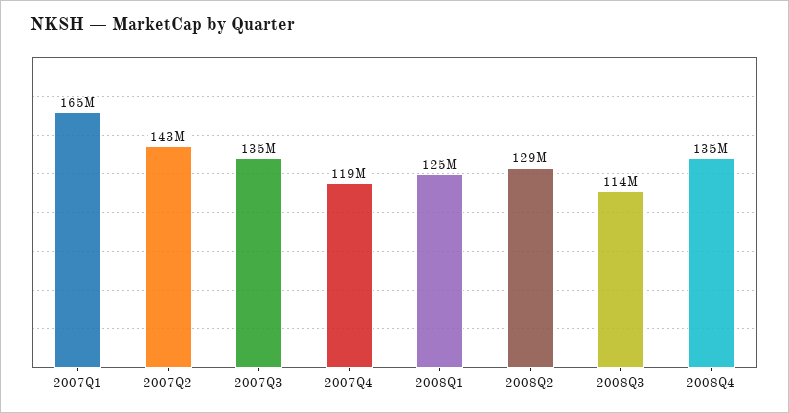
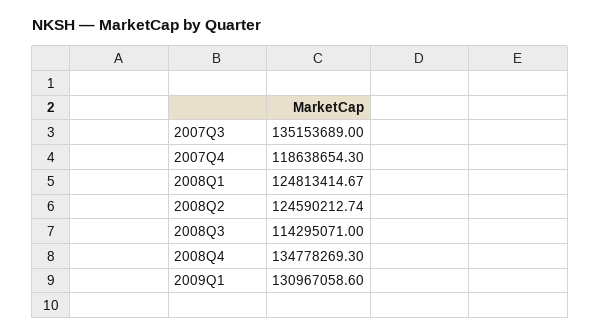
2007Q1: 165000000 -> none
2007Q2: 143000000 -> none
2008Q2: 129000000 -> 124590212.74
2009Q1: none -> 130967058.6

